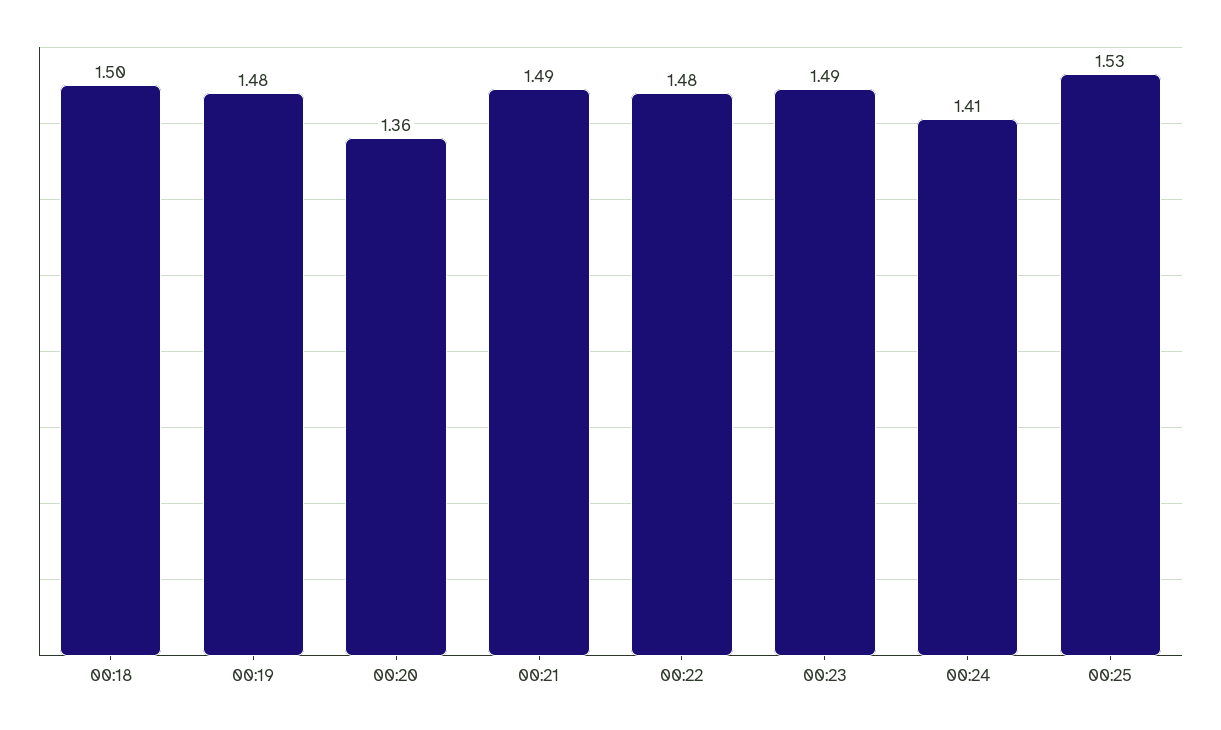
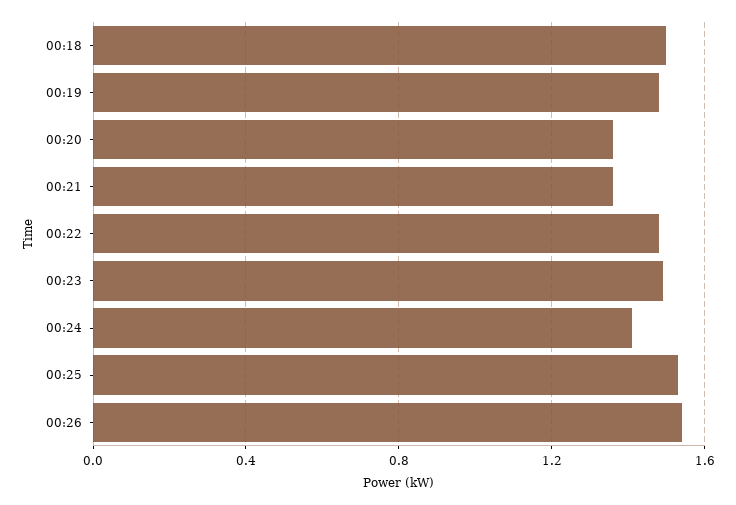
00:21: 1.49 -> 1.35
00:26: none -> 1.55

